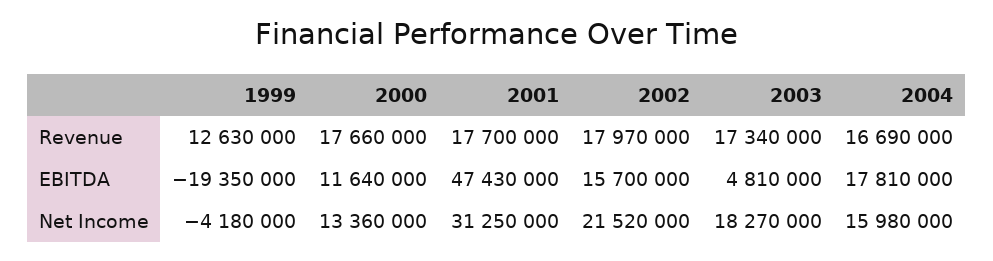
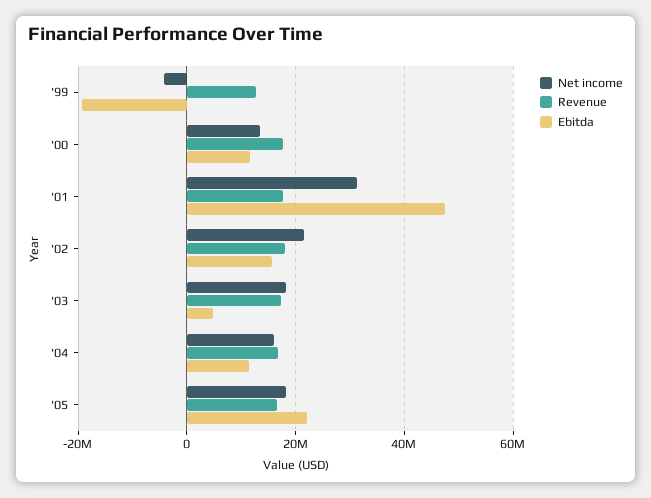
EBITDA, 2004: 17810000 -> 12000000
Net Income, '05: none -> 18000000
Revenue, '05: none -> 16000000
EBITDA, '05: none -> 22000000

